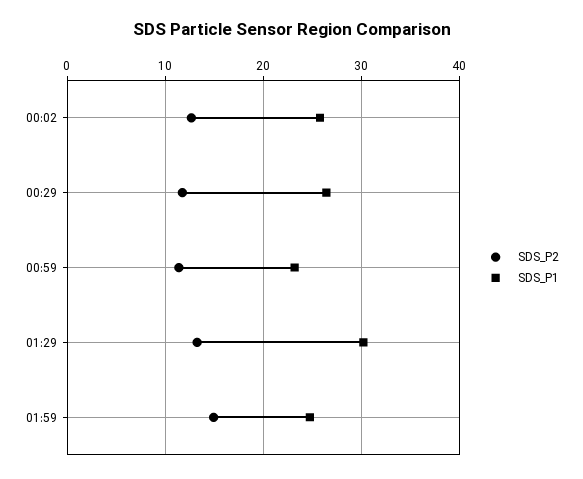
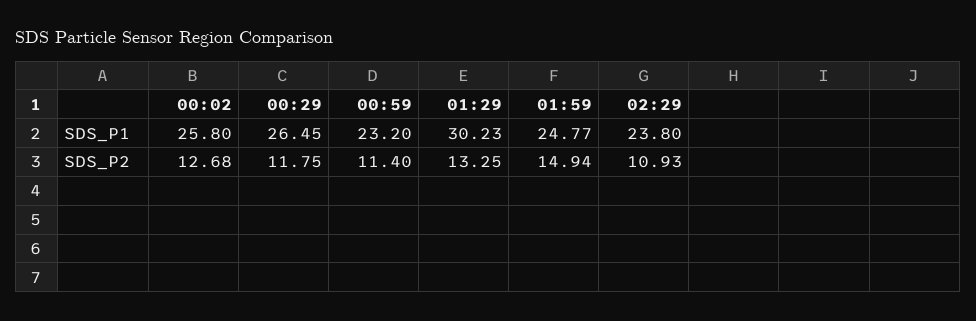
SDS_P1, 02:29: none -> 23.8
SDS_P2, 02:29: none -> 10.93

